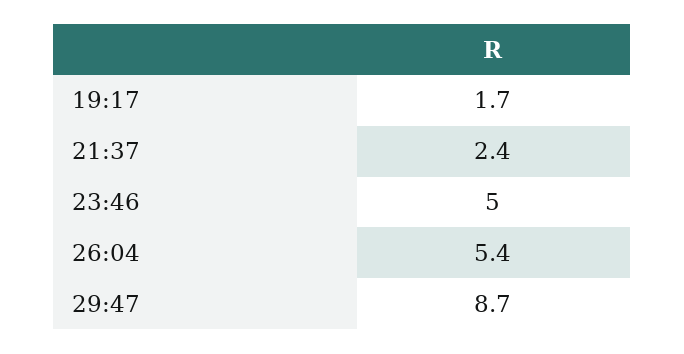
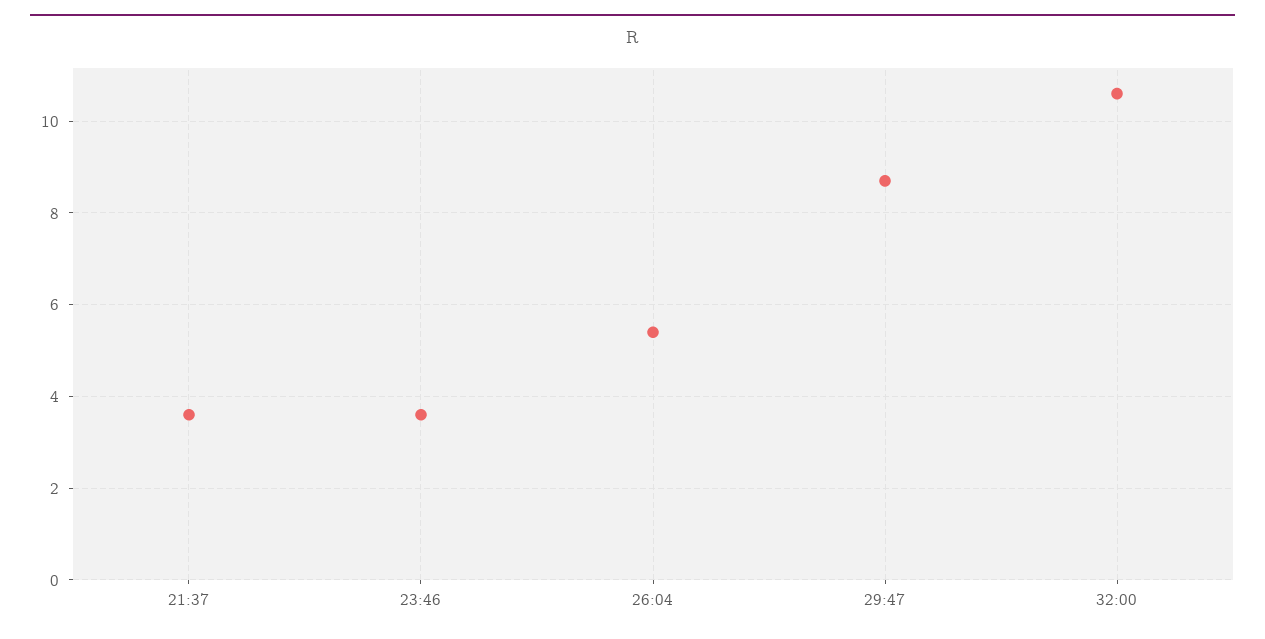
19:17: 1.7 -> none
21:37: 2.4 -> 3.5
23:46: 5 -> 3.5
32:00: none -> 10.5

